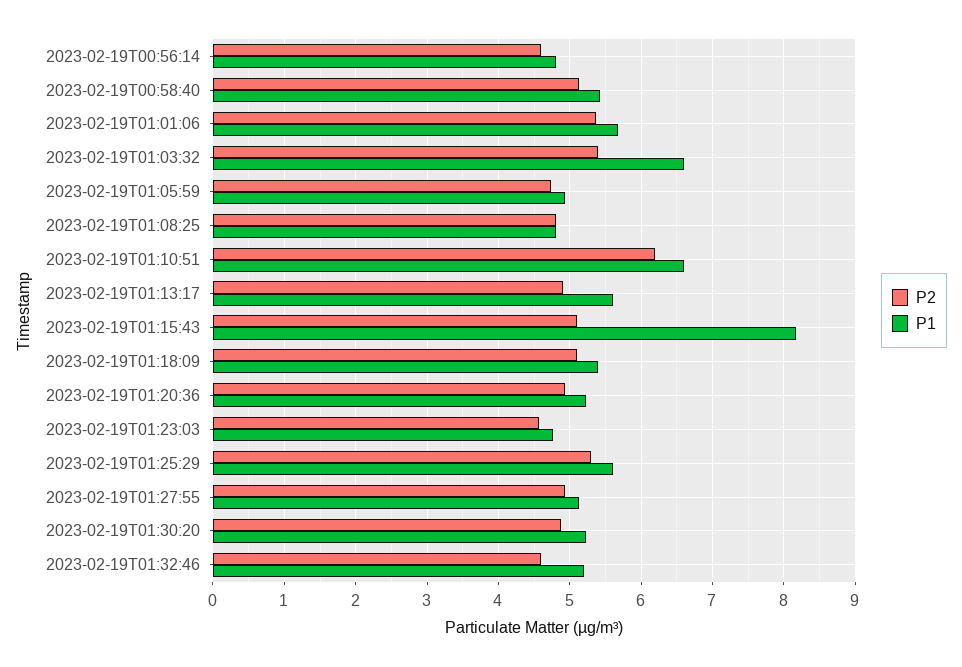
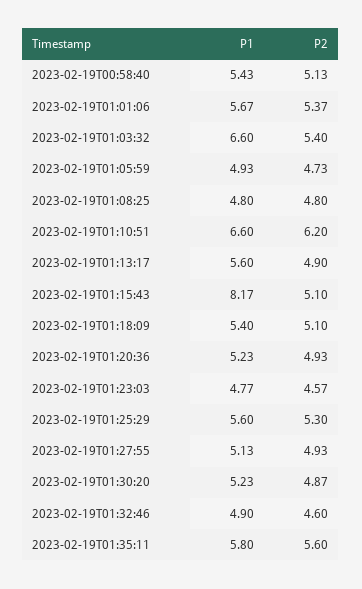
P2, 2023-02-19T00:56:14: 4.6 -> none
P1, 2023-02-19T00:56:14: 4.8 -> none
P1, 2023-02-19T01:32:46: 5.2 -> 4.9
P1, 2023-02-19T01:35:11: none -> 5.8
P2, 2023-02-19T01:35:11: none -> 5.6

